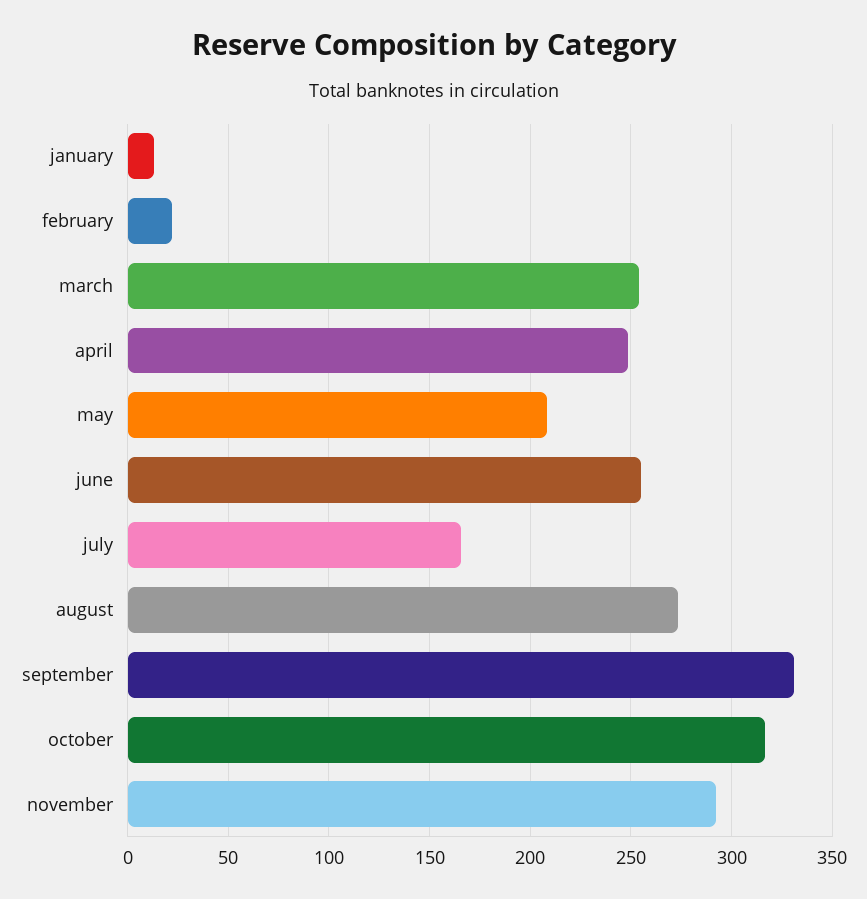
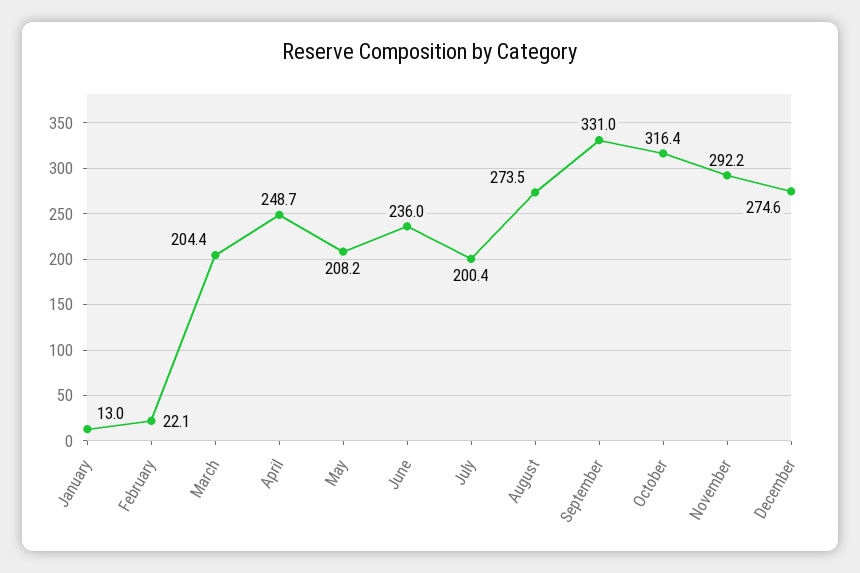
march: 255 -> 204.4
june: 255 -> 236
july: 165 -> 200.4
December: none -> 274.6

